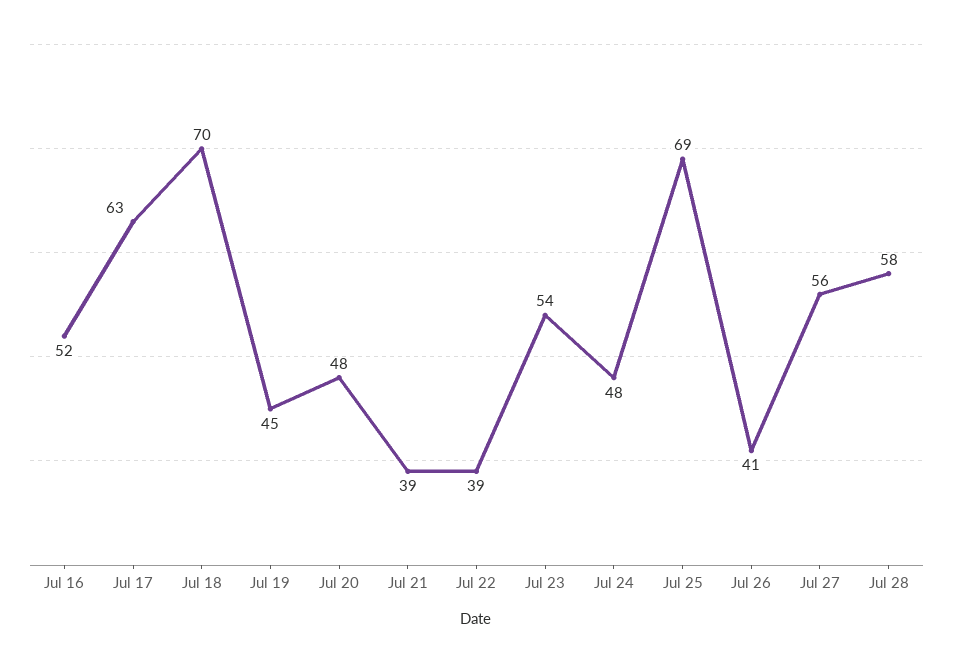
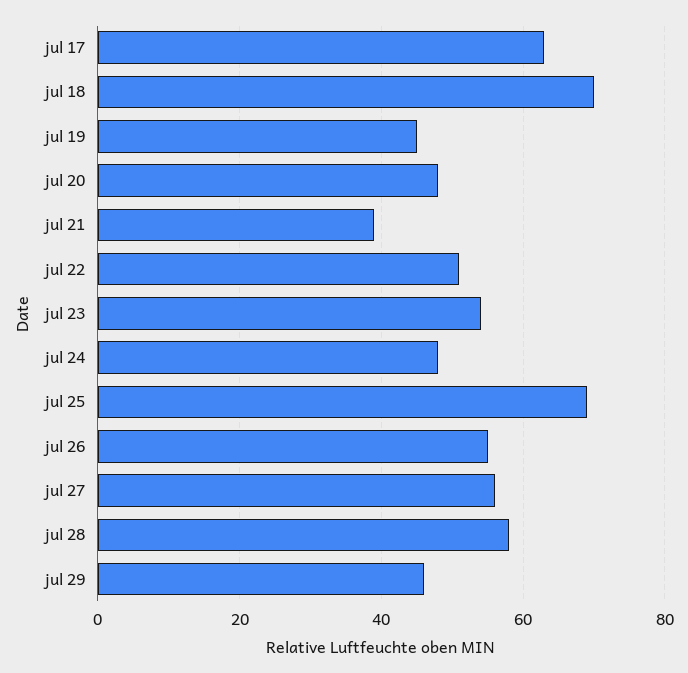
Jul 16: 52 -> none
Jul 22: 39 -> 50
Jul 26: 41 -> 55
jul 29: none -> 45

